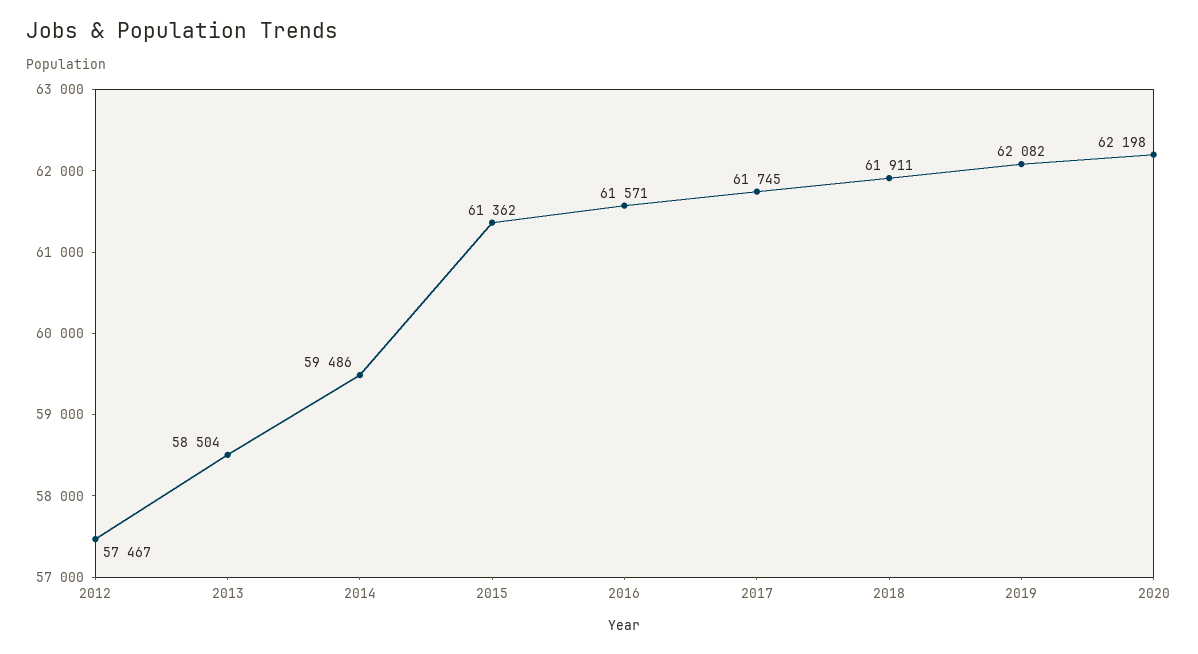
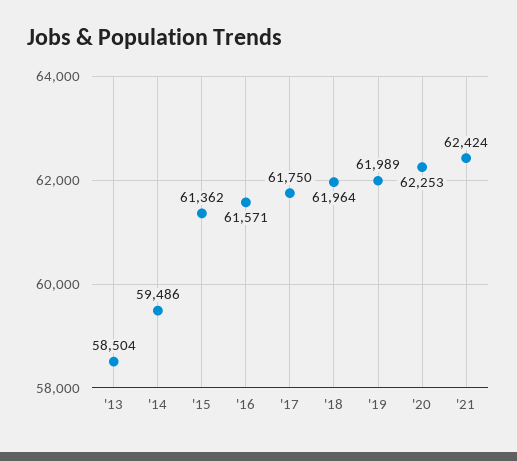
2012: 57467 -> none
2017: 61745 -> 61750
2018: 61911 -> 61964
2019: 62082 -> 61989
2020: 62198 -> 62253
'21: none -> 62424

